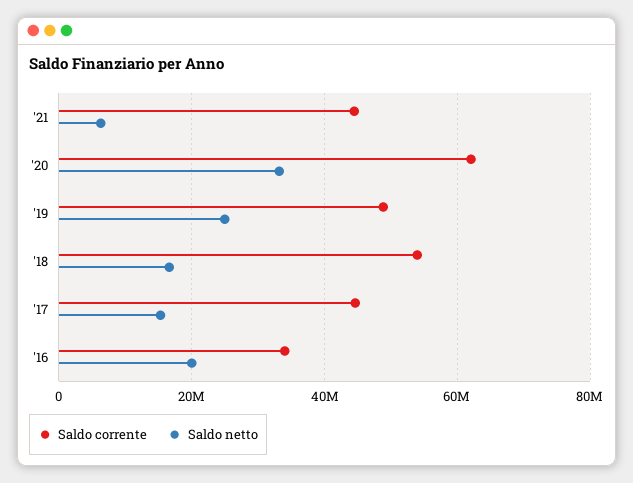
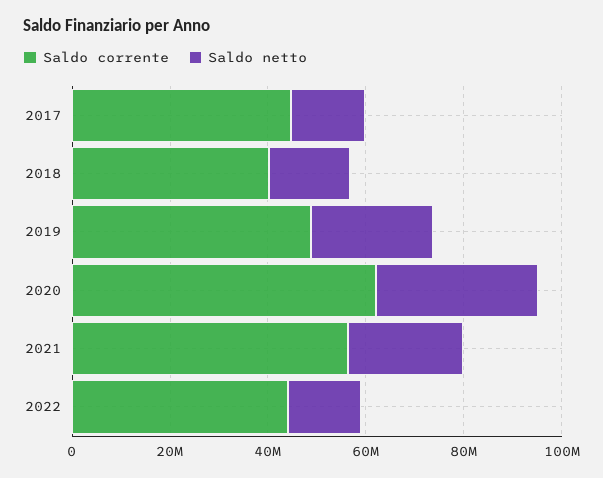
Saldo corrente, '21: 44000000 -> 55000000
Saldo netto, '21: 6000000 -> 25000000
Saldo corrente, '18: 54000000 -> 40000000
Saldo corrente, '16: 34000000 -> none
Saldo netto, '16: 20000000 -> none
Saldo corrente, 2022: none -> 45000000
Saldo netto, 2022: none -> 15000000

